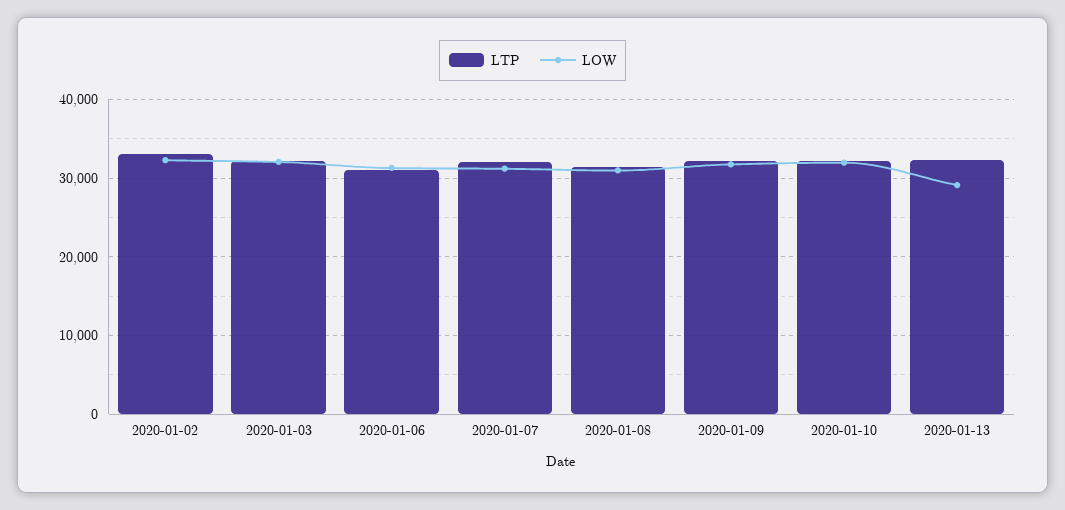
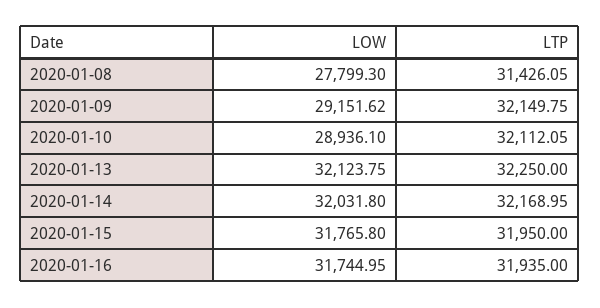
LTP, 2020-01-02: 33000 -> none
LOW, 2020-01-02: 32000 -> none
LTP, 2020-01-03: 32000 -> none
LOW, 2020-01-03: 32000 -> none
LTP, 2020-01-06: 31000 -> none
LOW, 2020-01-06: 31000 -> none
LTP, 2020-01-07: 32000 -> none
LOW, 2020-01-07: 31000 -> none
LOW, 2020-01-08: 31000 -> 27799.3
LOW, 2020-01-09: 32000 -> 29151.62
LOW, 2020-01-10: 32000 -> 28936.1
LOW, 2020-01-13: 29000 -> 32123.75
LOW, 2020-01-14: none -> 32031.8
LTP, 2020-01-14: none -> 32168.95
LOW, 2020-01-15: none -> 31765.8
LTP, 2020-01-15: none -> 31950
LOW, 2020-01-16: none -> 31744.95
LTP, 2020-01-16: none -> 31935

